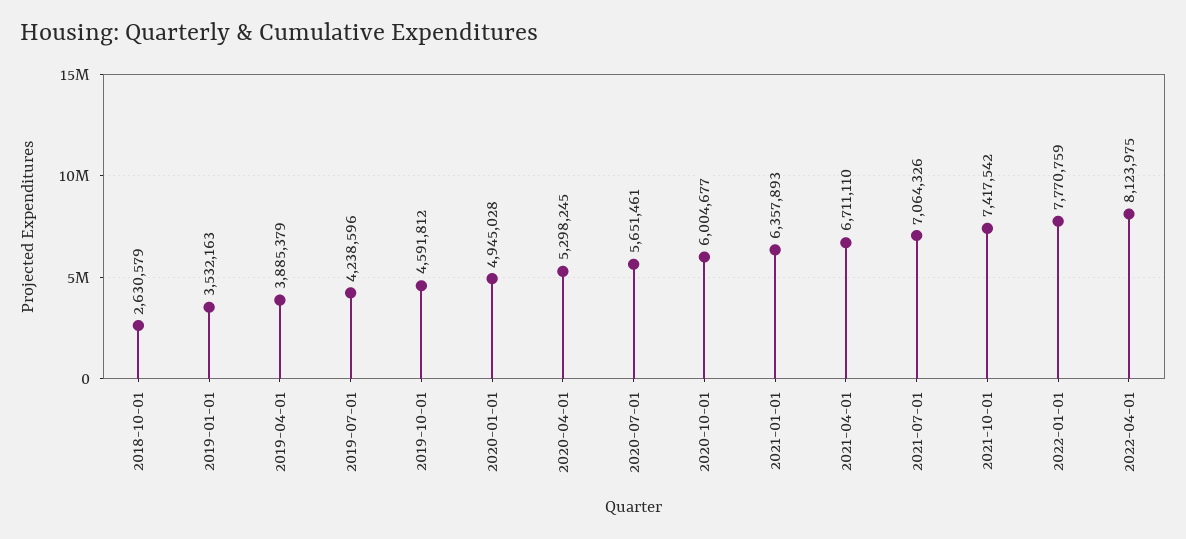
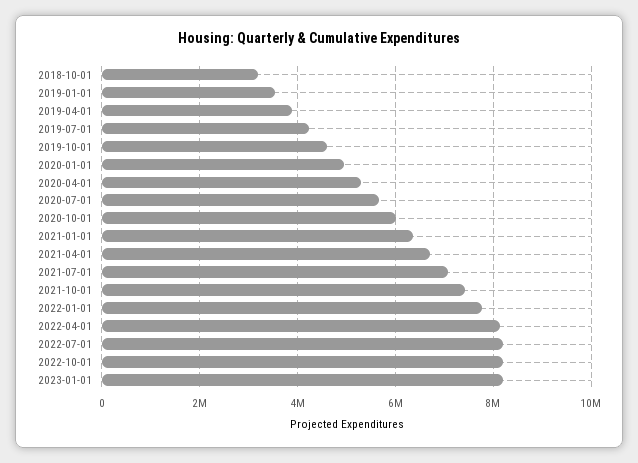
2018-10-01: 2630579 -> 3200000
2022-07-01: none -> 8200000
2022-10-01: none -> 8200000
2023-01-01: none -> 8200000

